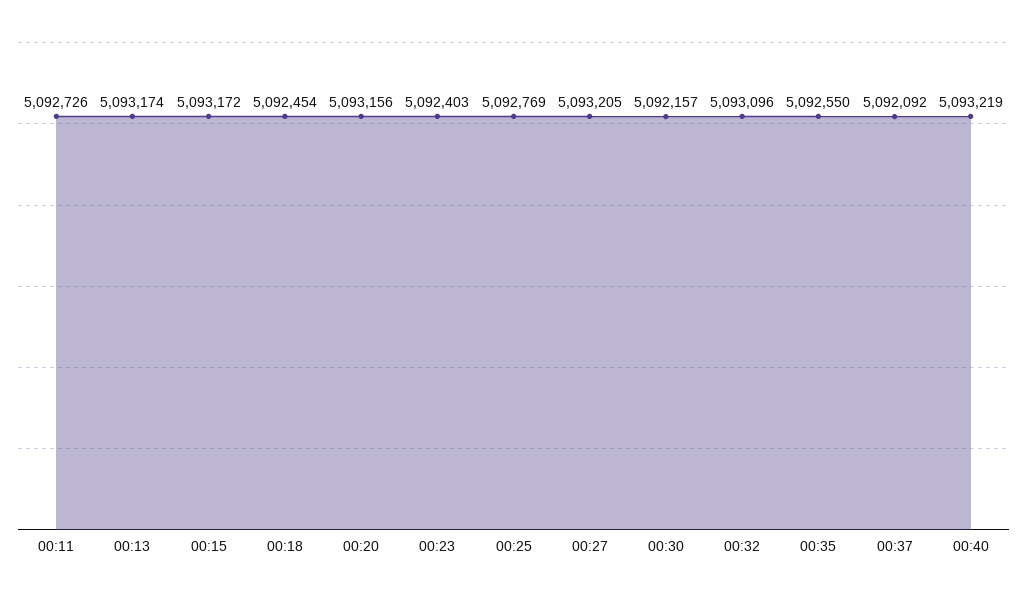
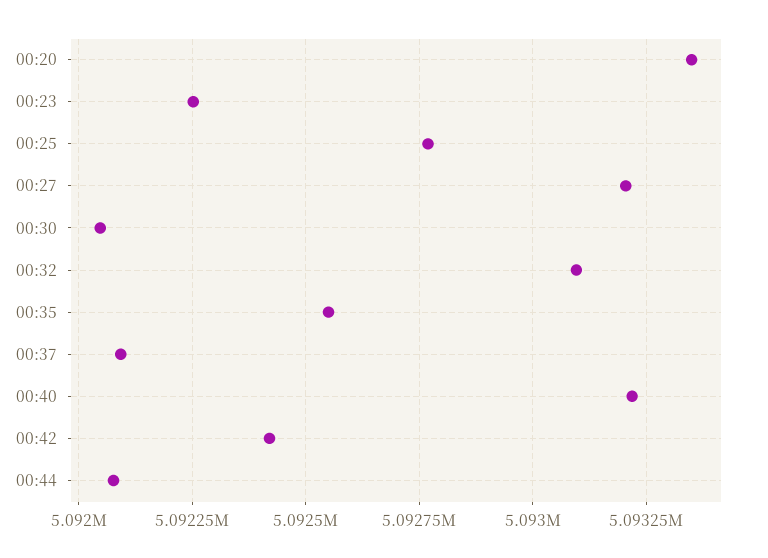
00:11: 5092726 -> none
00:13: 5093174 -> none
00:15: 5093172 -> none
00:18: 5092454 -> none
00:20: 5093156 -> 5093350
00:23: 5092403 -> 5092250
00:30: 5092157 -> 5092050
00:42: none -> 5092425
00:44: none -> 5092075

